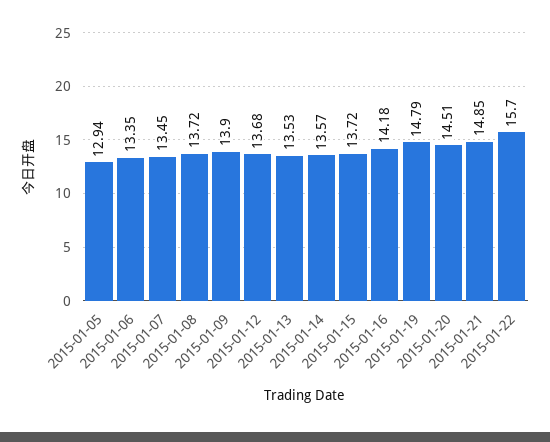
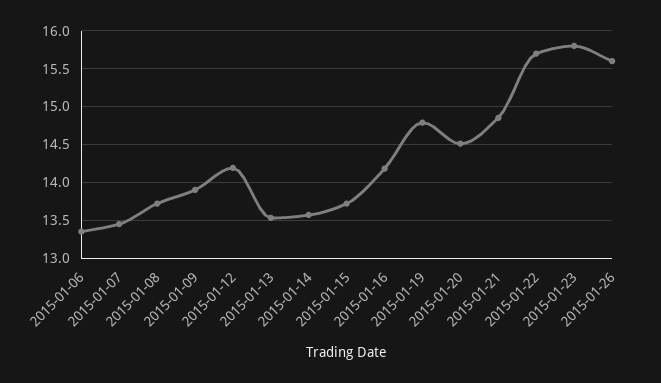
2015-01-05: 12.94 -> none
2015-01-12: 13.68 -> 14.2
2015-01-23: none -> 15.8
2015-01-26: none -> 15.6

